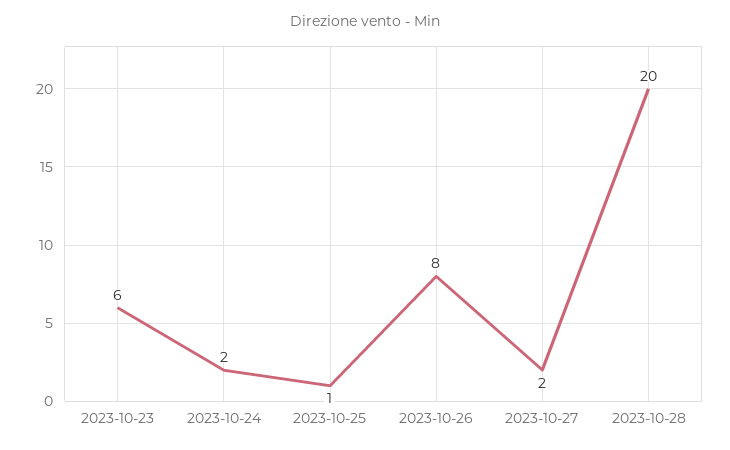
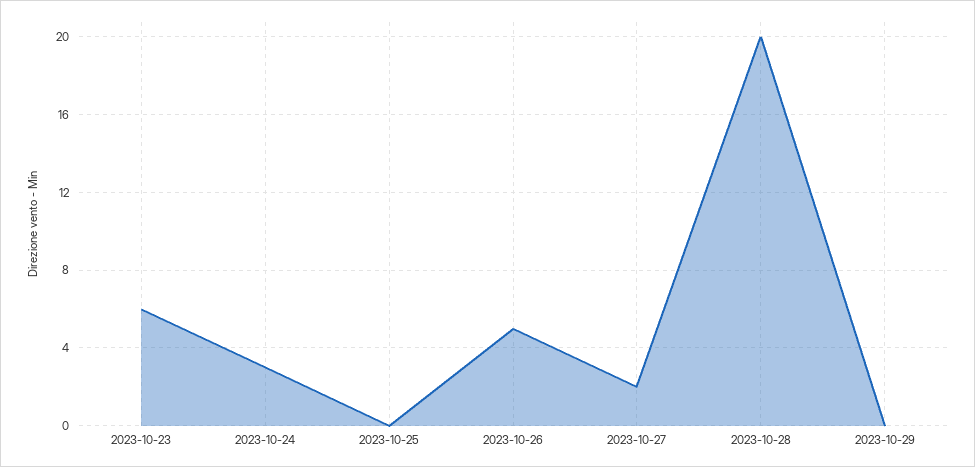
2023-10-24: 2 -> 3
2023-10-25: 1 -> 0
2023-10-26: 8 -> 5
2023-10-29: none -> 0

